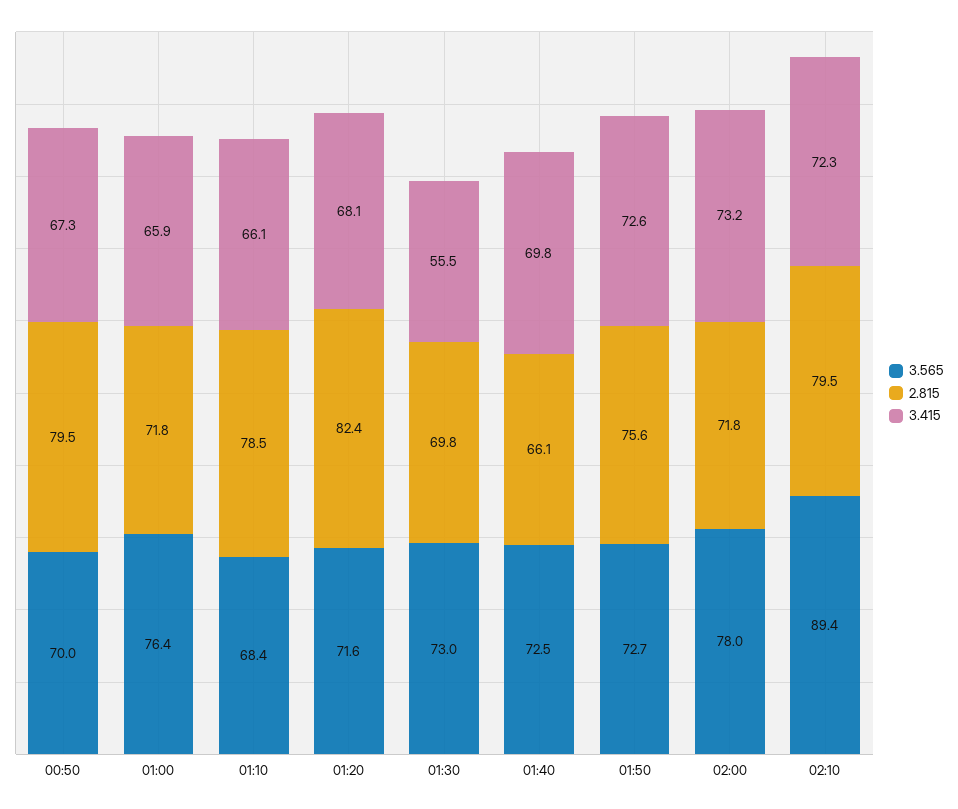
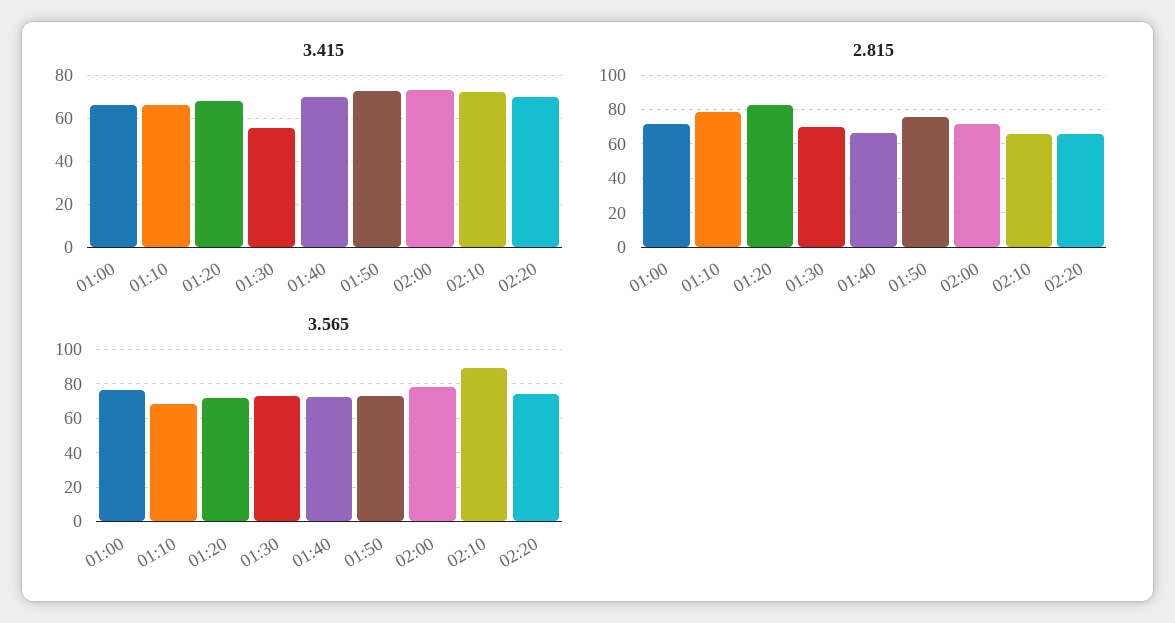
3.565, 00:50: 70 -> none
2.815, 00:50: 79.5 -> none
3.415, 00:50: 67.3 -> none
2.815, 02:10: 79.5 -> 65
3.415, 02:20: none -> 70
2.815, 02:20: none -> 65
3.565, 02:20: none -> 75

